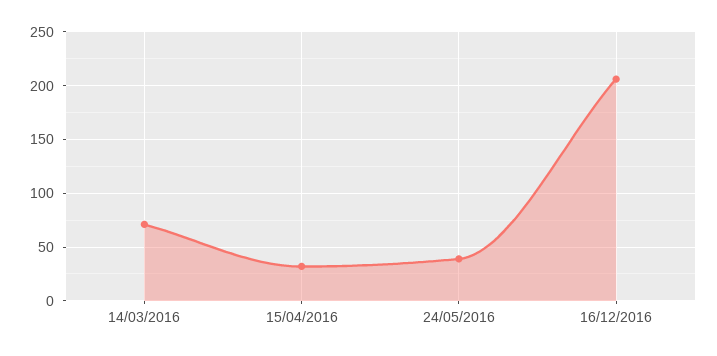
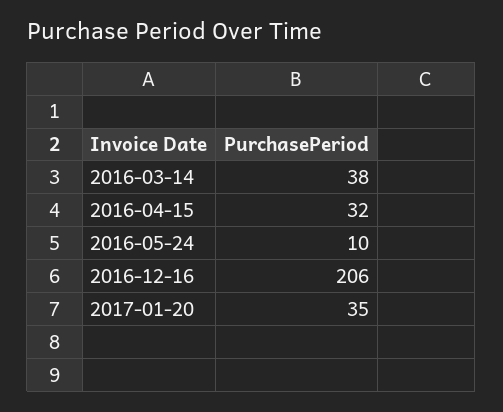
14/03/2016: 70 -> 38
24/05/2016: 40 -> 10
2017-01-20: none -> 35

